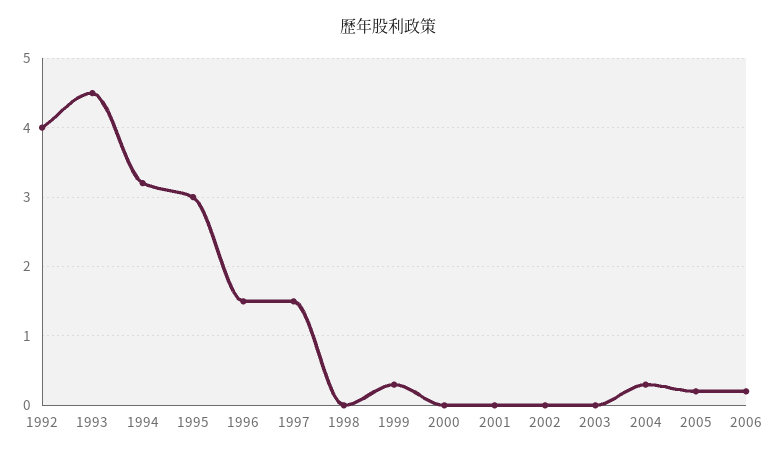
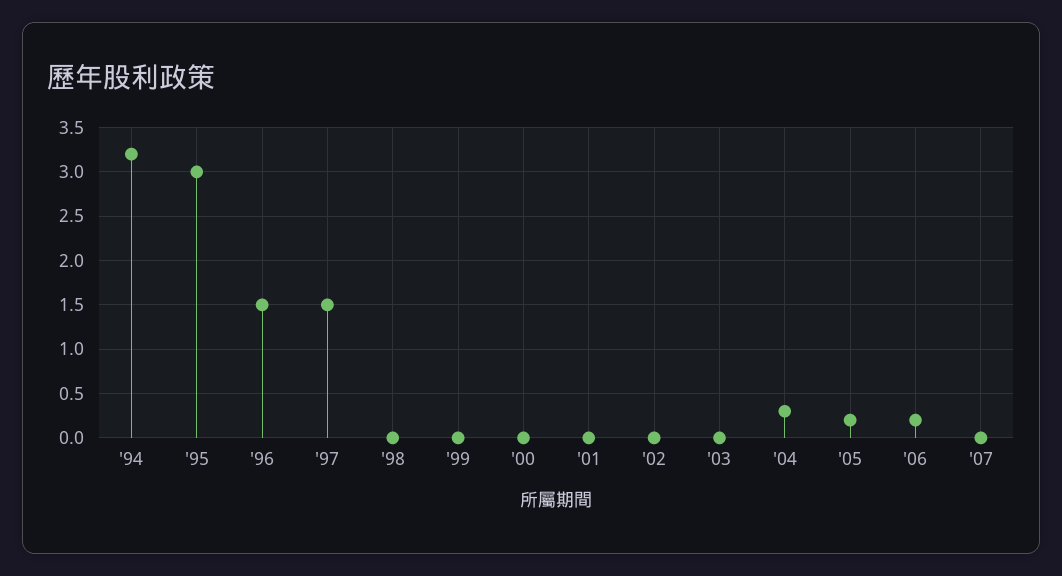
1992: 4 -> none
1993: 4.5 -> none
1999: 0.3 -> 0
'07: none -> 0

